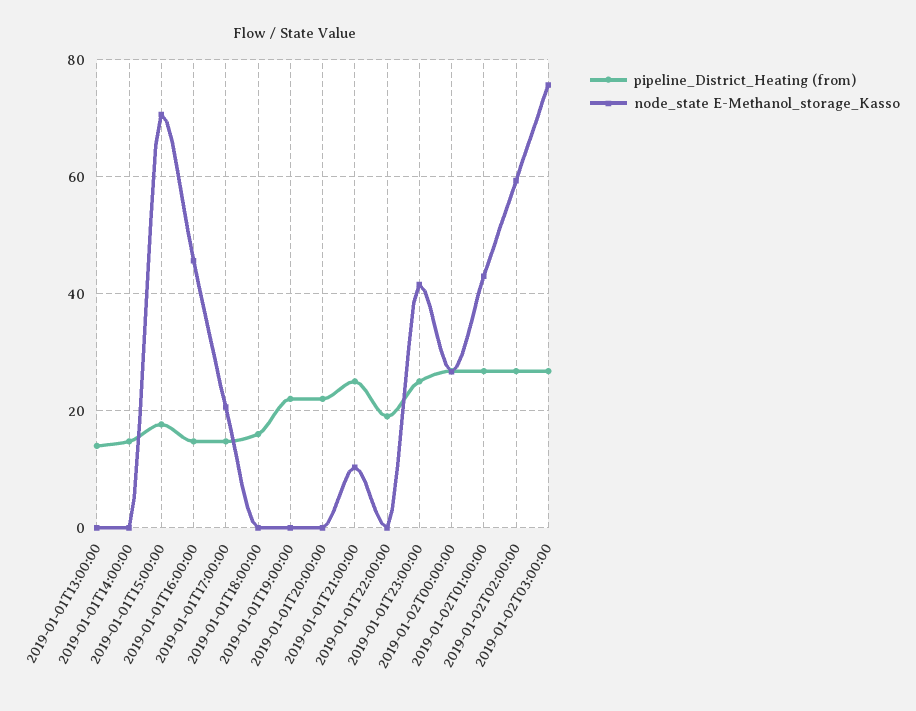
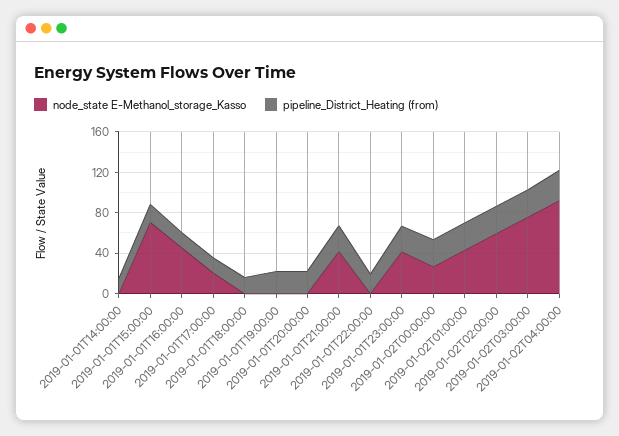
pipeline_District_Heating (from), 2019-01-01T13:00:00: 14 -> none
node_state E-Methanol_storage_Kasso, 2019-01-01T13:00:00: 0 -> none
node_state E-Methanol_storage_Kasso, 2019-01-01T21:00:00: 10 -> 40
node_state E-Methanol_storage_Kasso, 2019-01-02T04:00:00: none -> 90
pipeline_District_Heating (from), 2019-01-02T04:00:00: none -> 30

